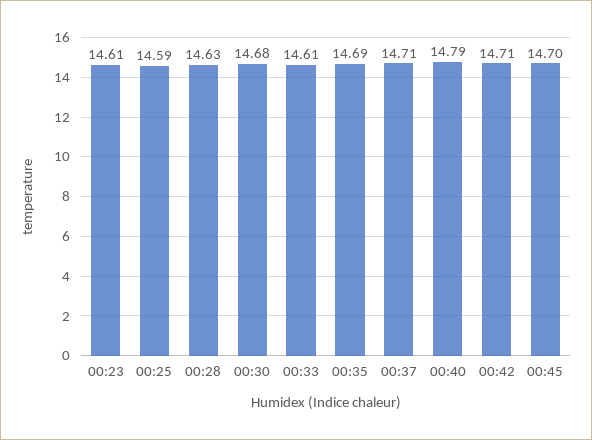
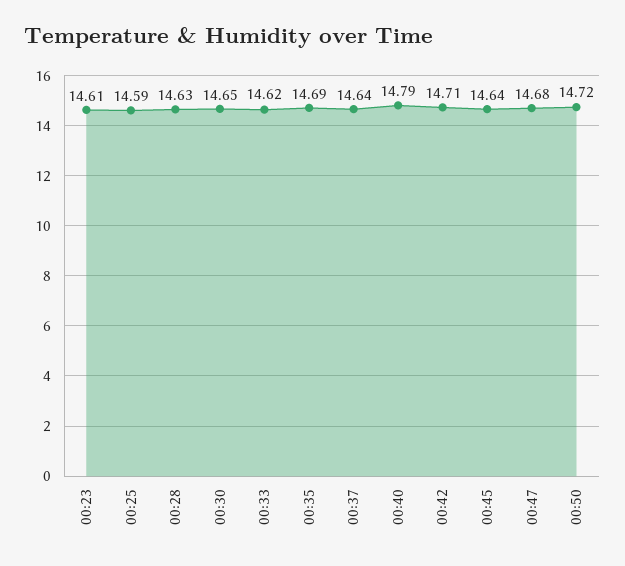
00:30: 14.68 -> 14.65
00:33: 14.61 -> 14.62
00:37: 14.71 -> 14.64
00:45: 14.7 -> 14.64
00:47: none -> 14.68
00:50: none -> 14.72

